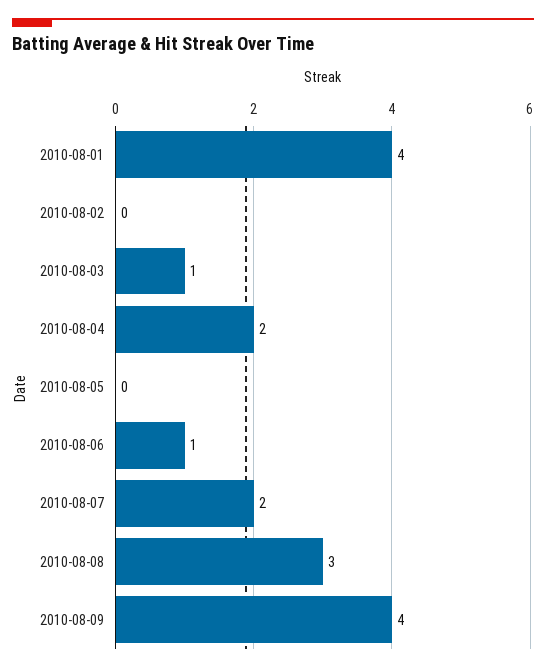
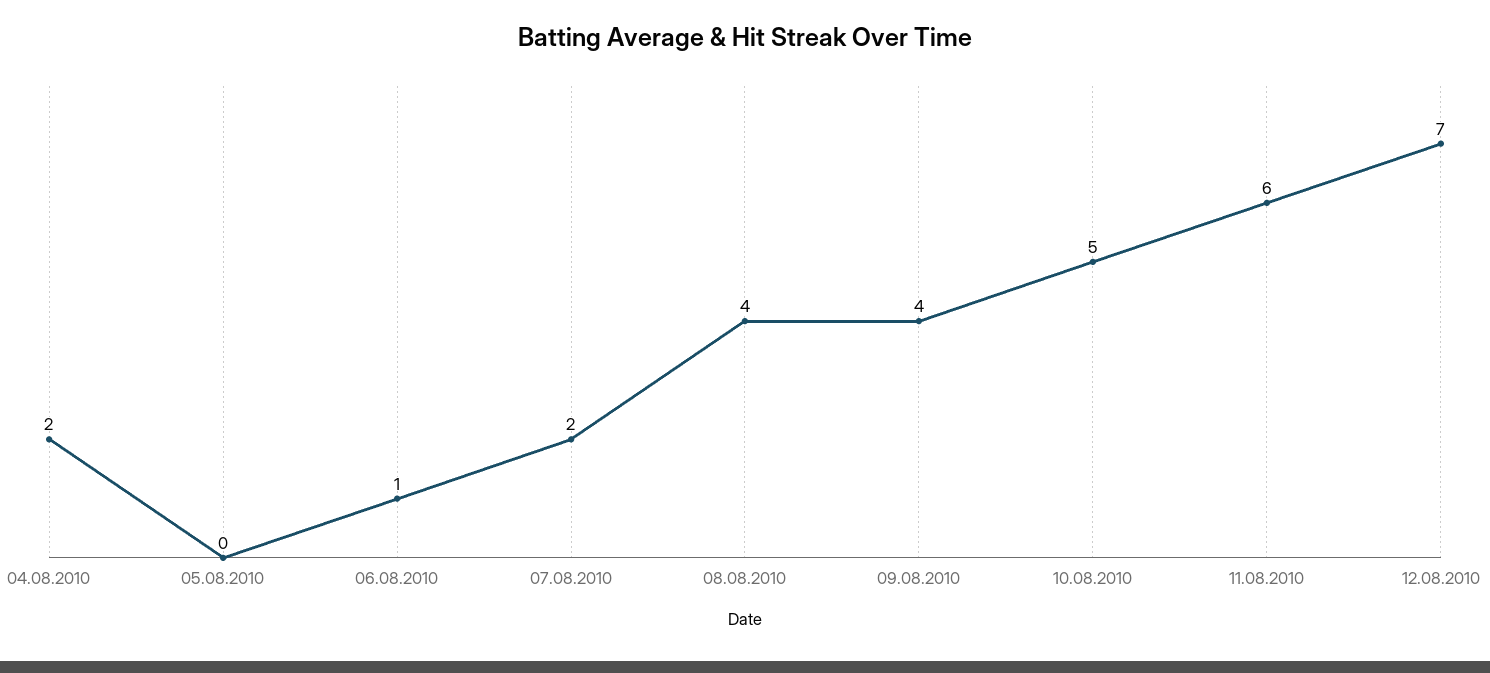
2010-08-01: 4 -> none
2010-08-02: 0 -> none
2010-08-03: 1 -> none
2010-08-08: 3 -> 4
10.08.2010: none -> 5
11.08.2010: none -> 6
12.08.2010: none -> 7

